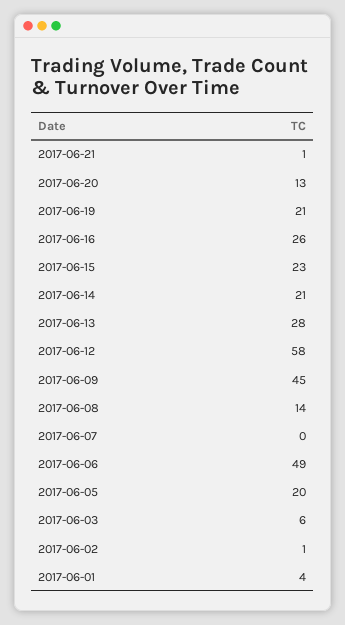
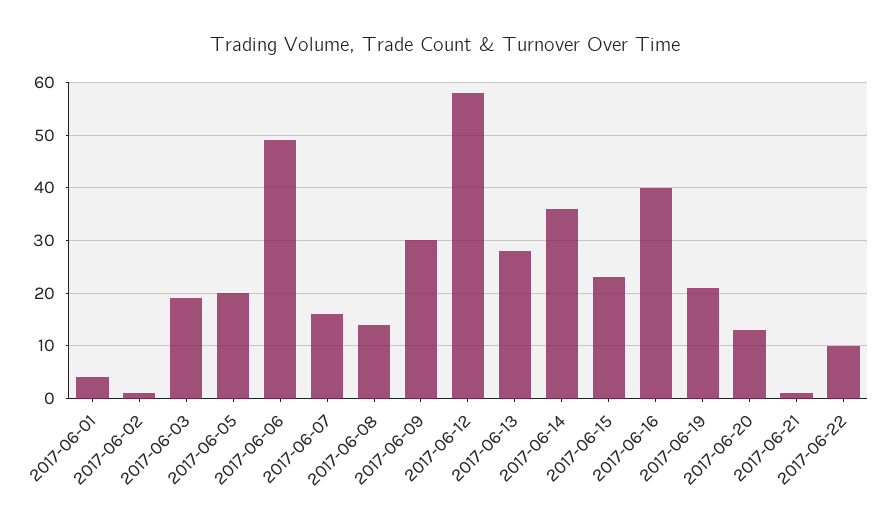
2017-06-16: 26 -> 40
2017-06-14: 21 -> 35
2017-06-09: 45 -> 30
2017-06-07: 0 -> 15
2017-06-03: 6 -> 20
2017-06-22: none -> 10

